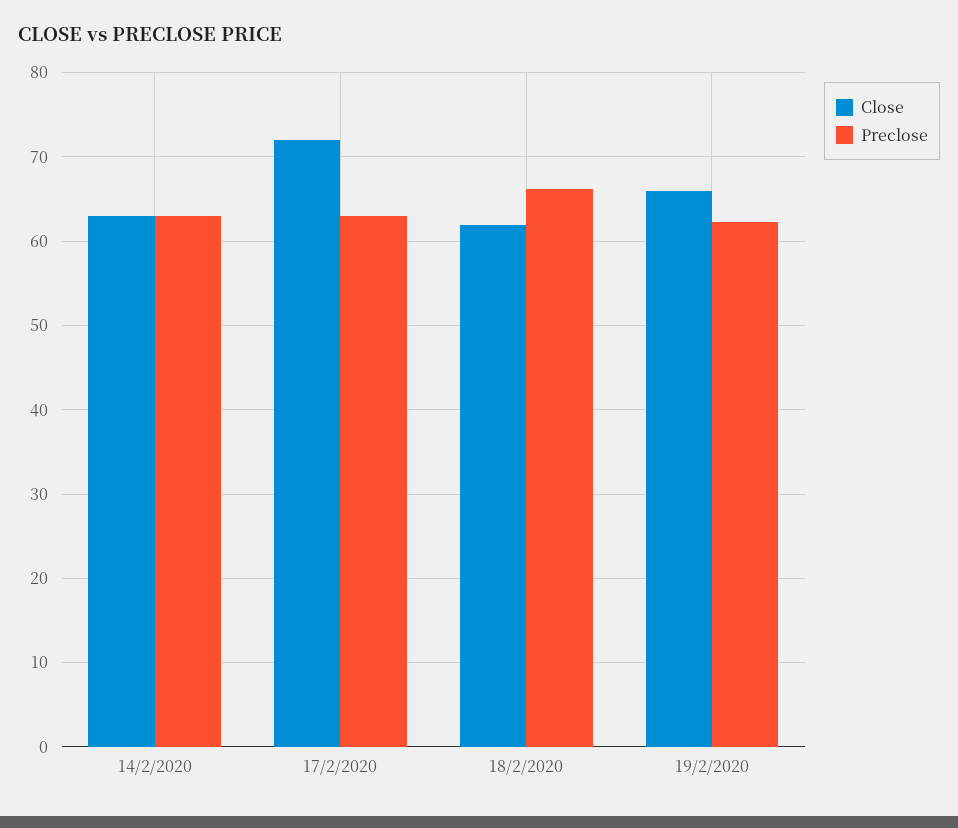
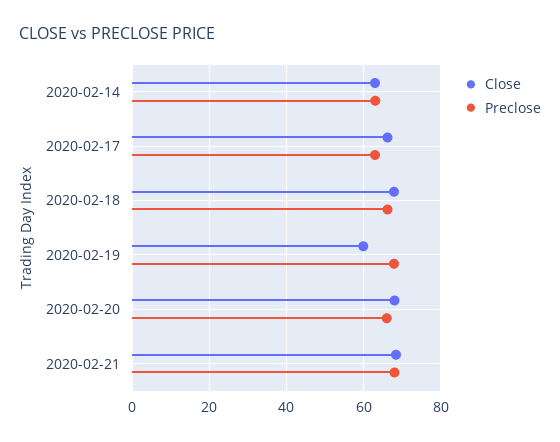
Close, 17/2/2020: 72 -> 66
Close, 18/2/2020: 62 -> 68
Close, 19/2/2020: 66 -> 60
Preclose, 19/2/2020: 62 -> 68
Close, 2020-02-20: none -> 68
Preclose, 2020-02-20: none -> 66
Close, 2020-02-21: none -> 68
Preclose, 2020-02-21: none -> 68

